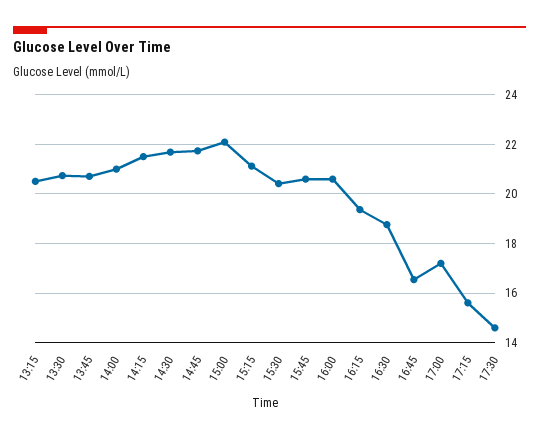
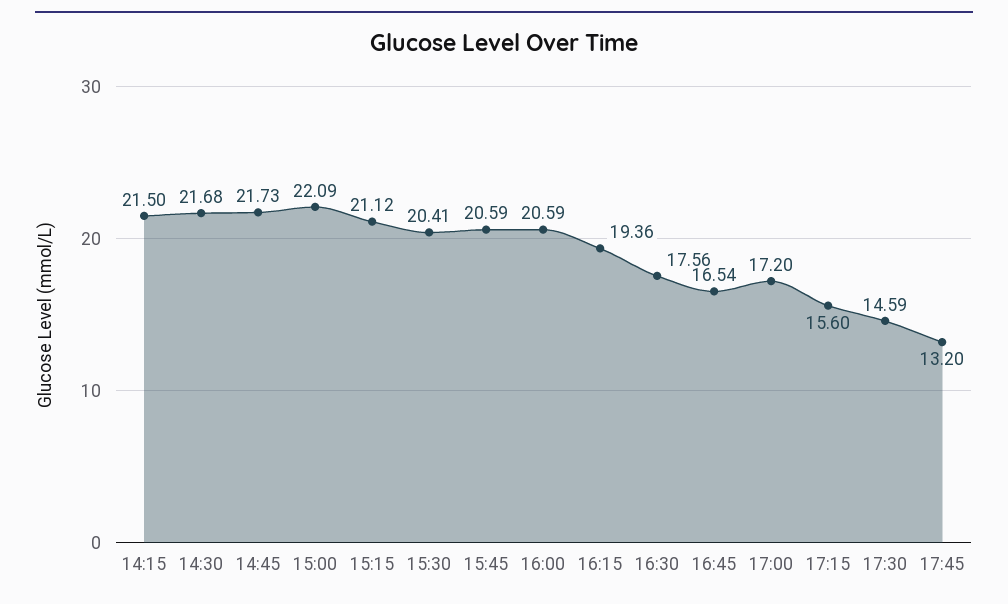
13:15: 20.5 -> none
13:30: 20.75 -> none
13:45: 20.75 -> none
14:00: 21 -> none
16:30: 18.75 -> 17.56
17:45: none -> 13.2

